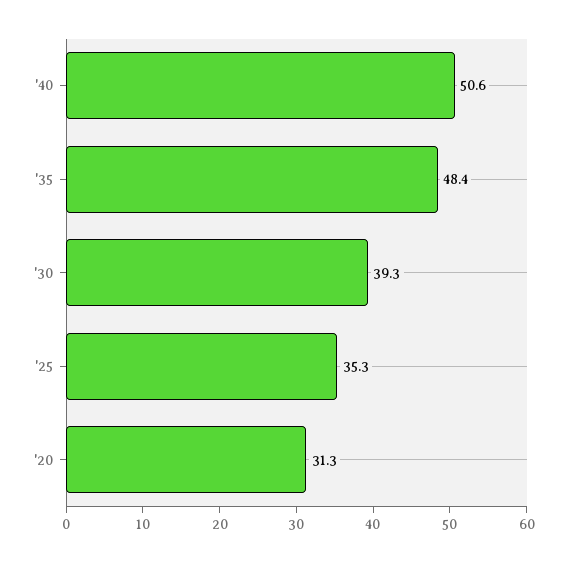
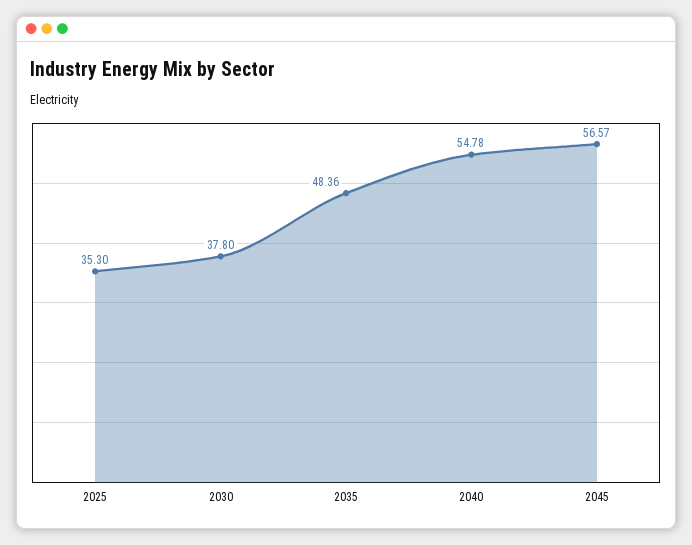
'40: 50.6 -> 54.78
'30: 39.3 -> 37.8
'20: 31.3 -> none
2045: none -> 56.57

